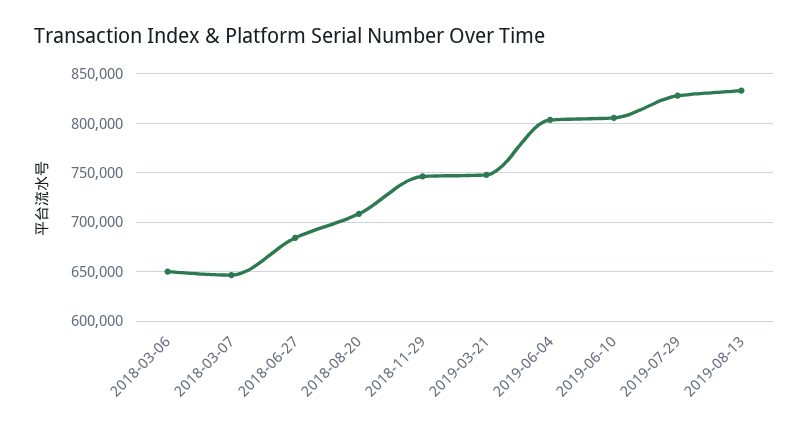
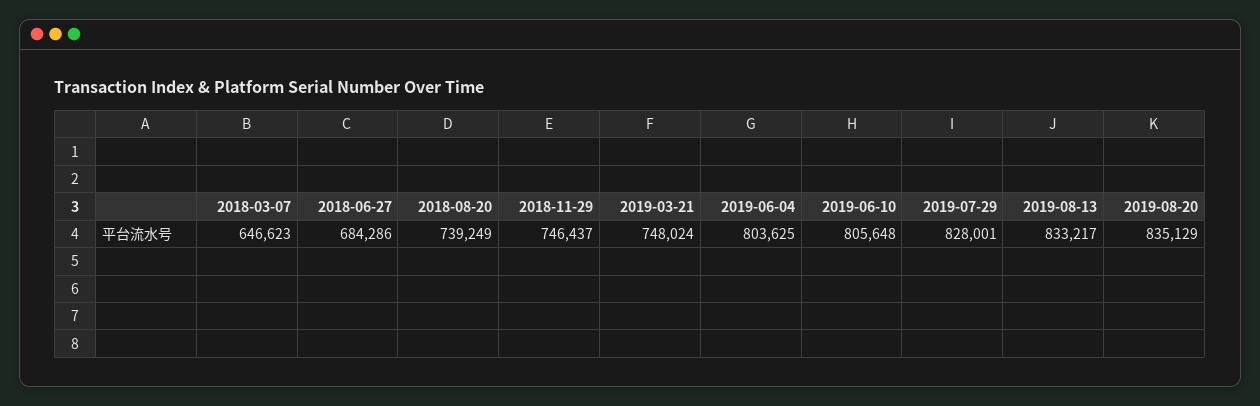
2018-03-06: 650000 -> none
2018-08-20: 710000 -> 739249
2019-08-20: none -> 835129

